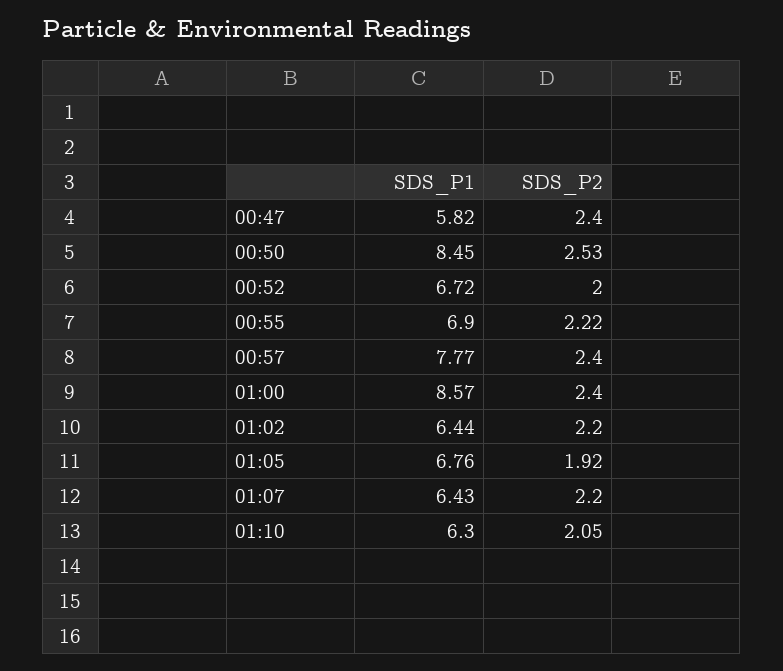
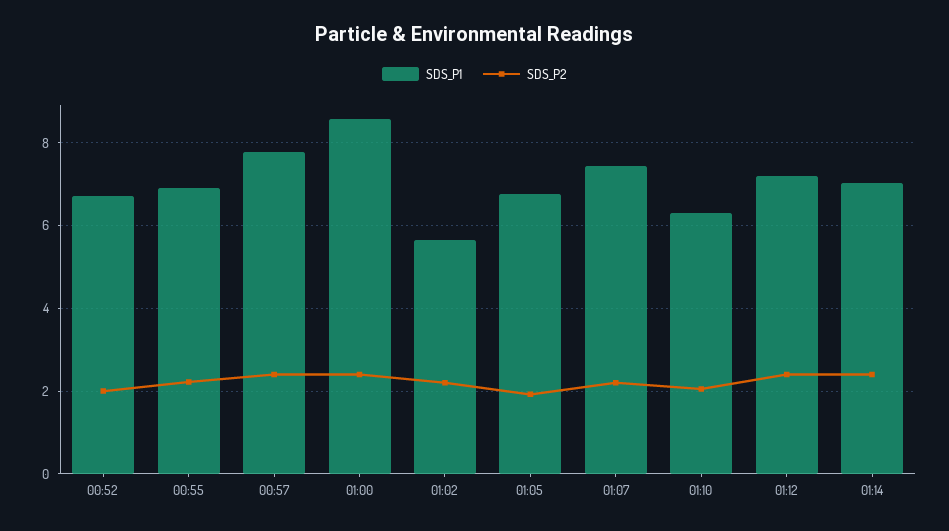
SDS_P1, 00:47: 5.82 -> none
SDS_P2, 00:47: 2.4 -> none
SDS_P1, 00:50: 8.45 -> none
SDS_P2, 00:50: 2.53 -> none
SDS_P1, 01:02: 6.44 -> 5.6
SDS_P1, 01:07: 6.43 -> 7.4
SDS_P1, 01:12: none -> 7.2
SDS_P2, 01:12: none -> 2.4
SDS_P1, 01:14: none -> 7
SDS_P2, 01:14: none -> 2.4

